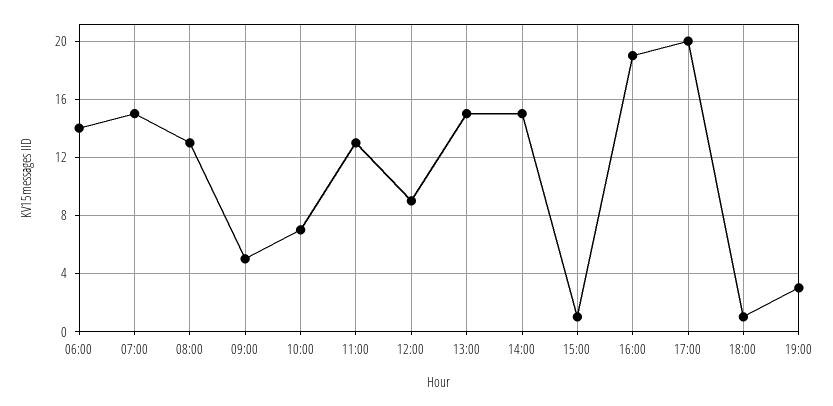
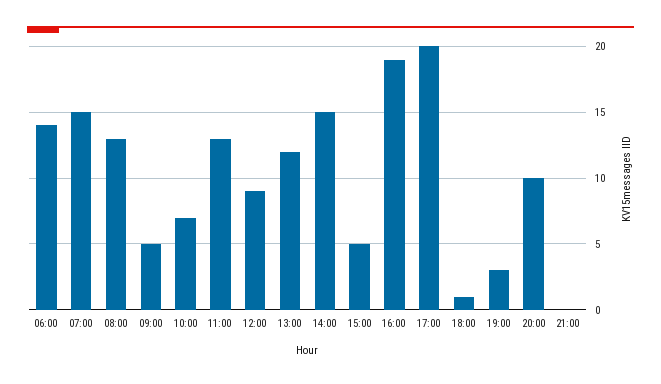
13:00: 15 -> 12
15:00: 1 -> 5
20:00: none -> 10
21:00: none -> 0

